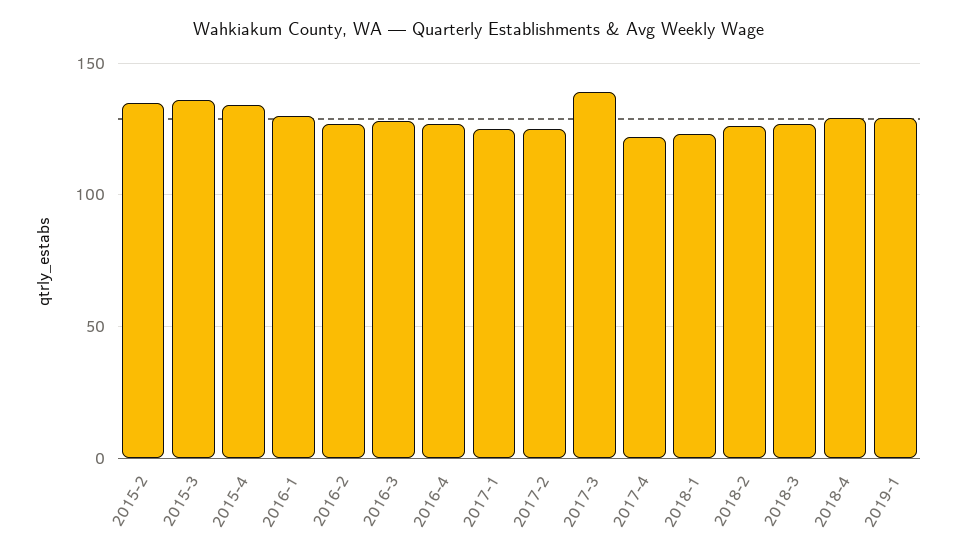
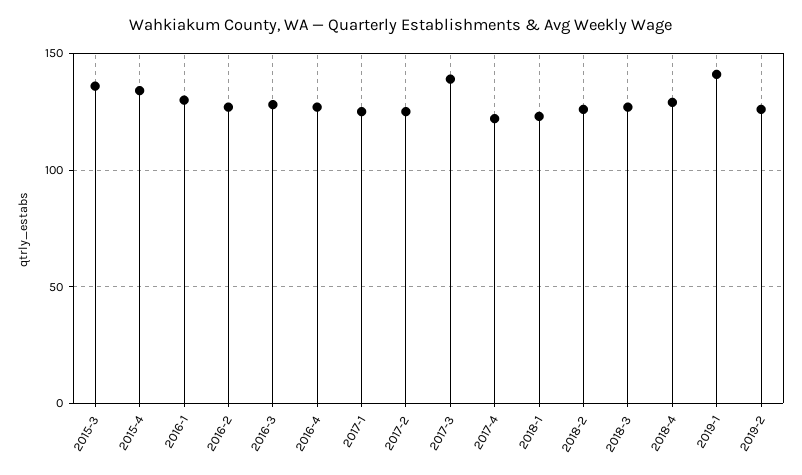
2015-2: 135 -> none
2019-1: 130 -> 140
2019-2: none -> 125

